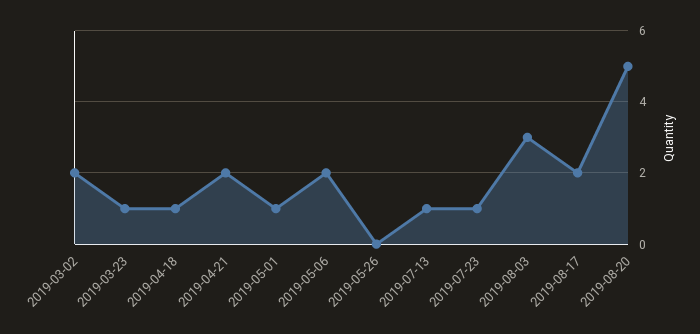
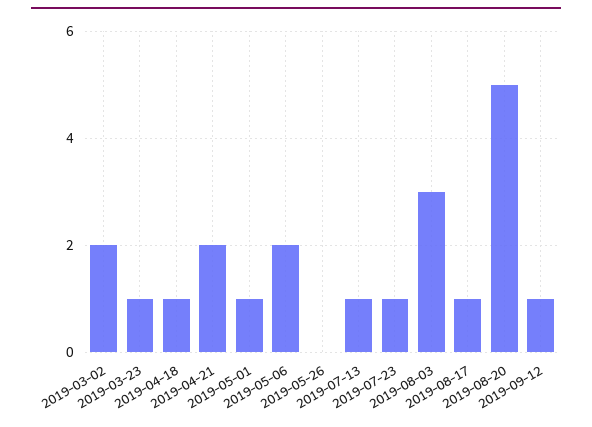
2019-08-17: 2 -> 1
2019-09-12: none -> 1

